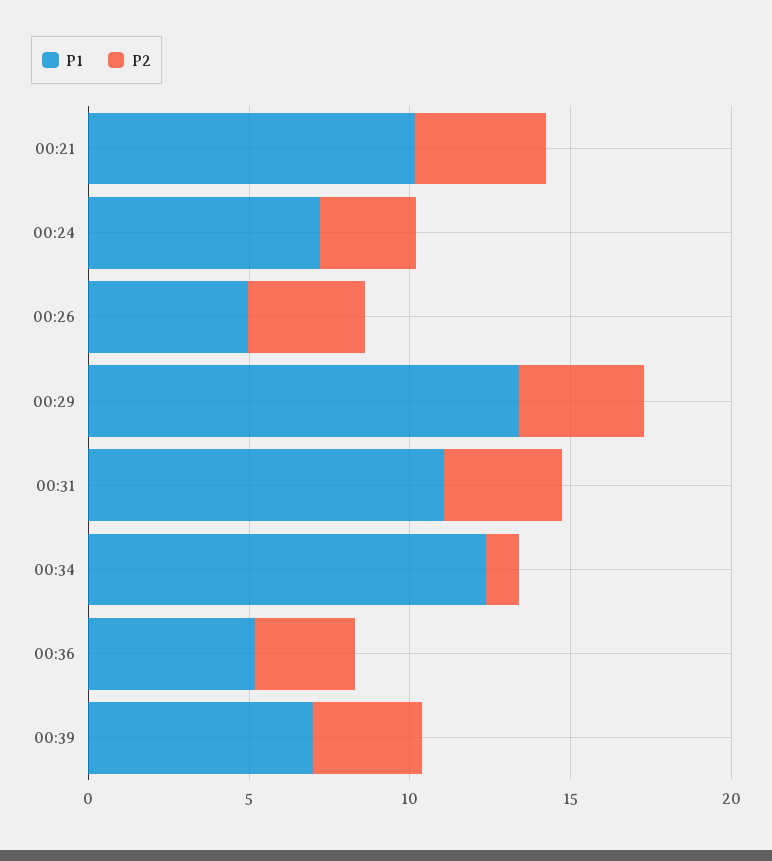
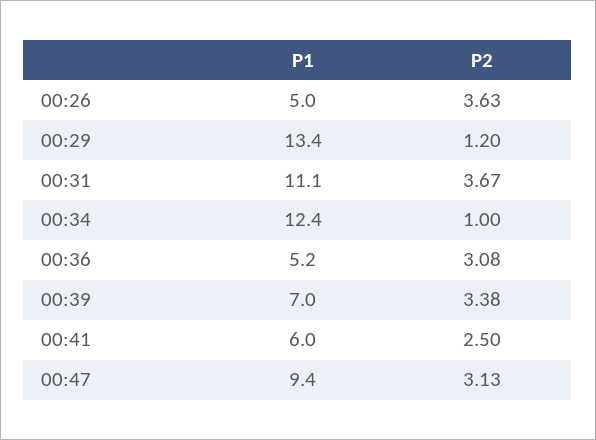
P1, 00:21: 10 -> none
P2, 00:21: 4 -> none
P1, 00:24: 7 -> none
P2, 00:24: 3 -> none
P2, 00:29: 4 -> 1.2
P1, 00:41: none -> 6
P2, 00:41: none -> 2.5
P1, 00:47: none -> 9.4
P2, 00:47: none -> 3.13

